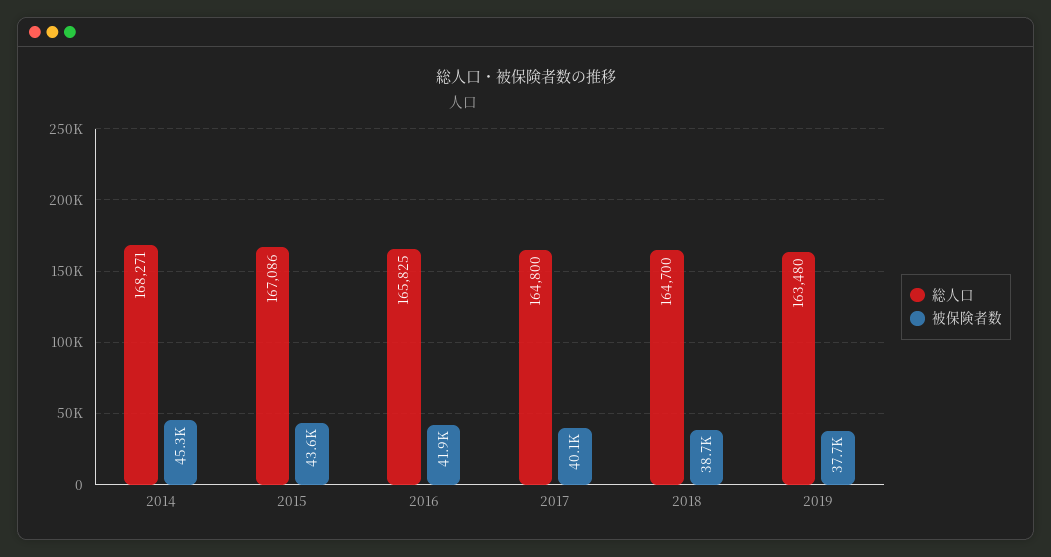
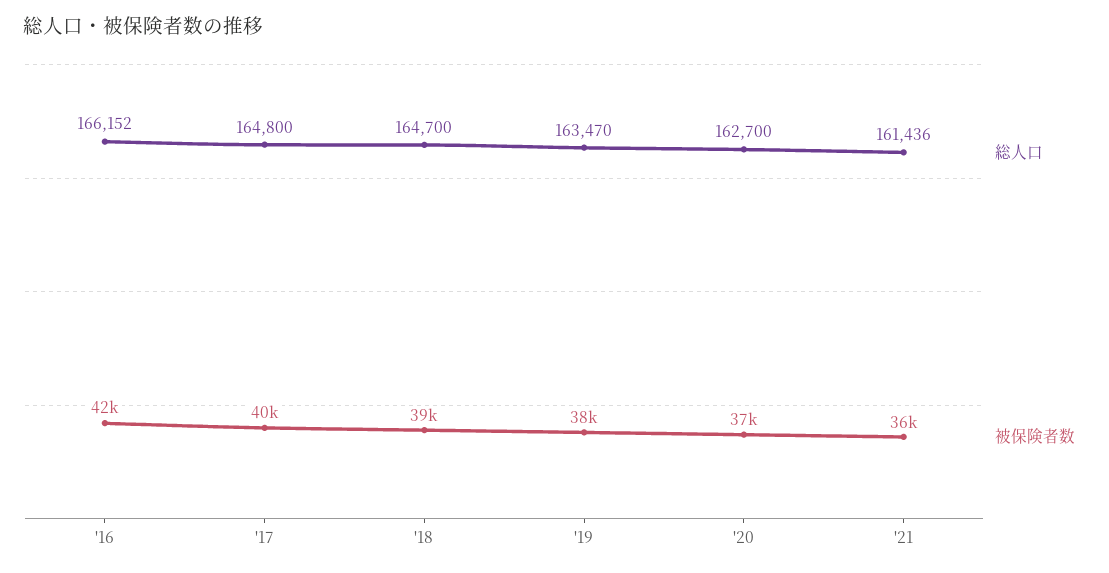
総人口, 2014: 168271 -> none
被保険者数, 2014: 45300 -> none
総人口, 2015: 167086 -> none
被保険者数, 2015: 43600 -> none
総人口, 2016: 165825 -> 166152
総人口, 2019: 163480 -> 163470
総人口, '20: none -> 162700
被保険者数, '20: none -> 37000
総人口, '21: none -> 161436
被保険者数, '21: none -> 36000

